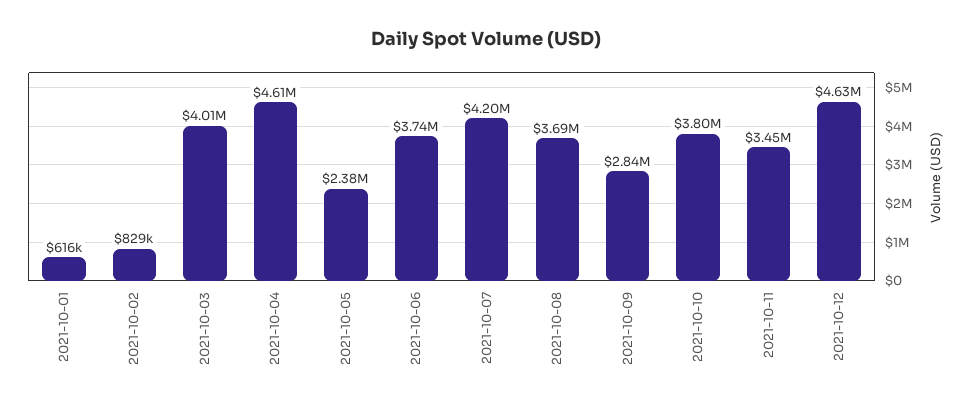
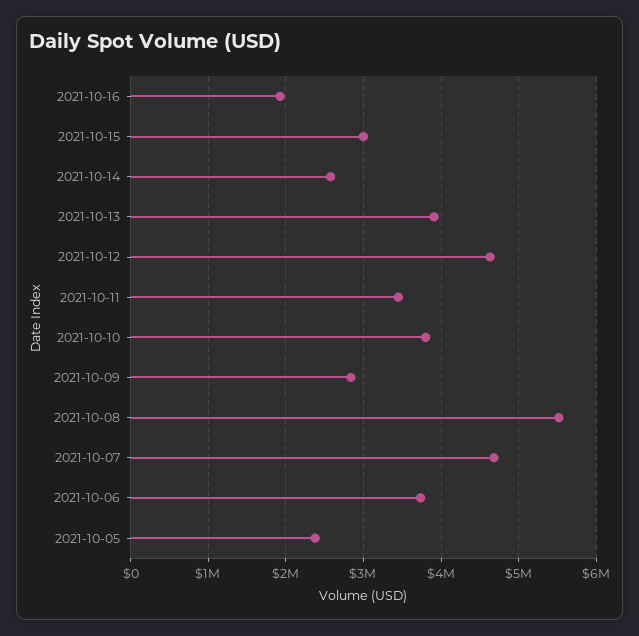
2021-10-01: 616000 -> none
2021-10-02: 829000 -> none
2021-10-03: 4010000 -> none
2021-10-04: 4610000 -> none
2021-10-07: 4200000 -> 4700000
2021-10-08: 3690000 -> 5500000
2021-10-16: none -> 1900000
2021-10-15: none -> 3000000
2021-10-14: none -> 2600000
2021-10-13: none -> 3900000

